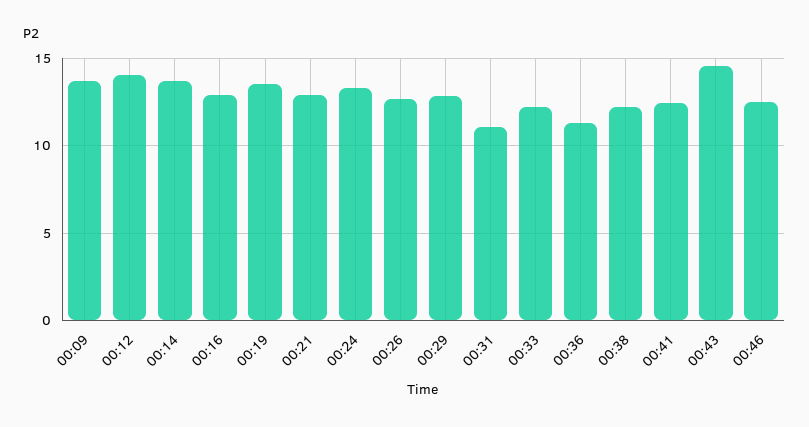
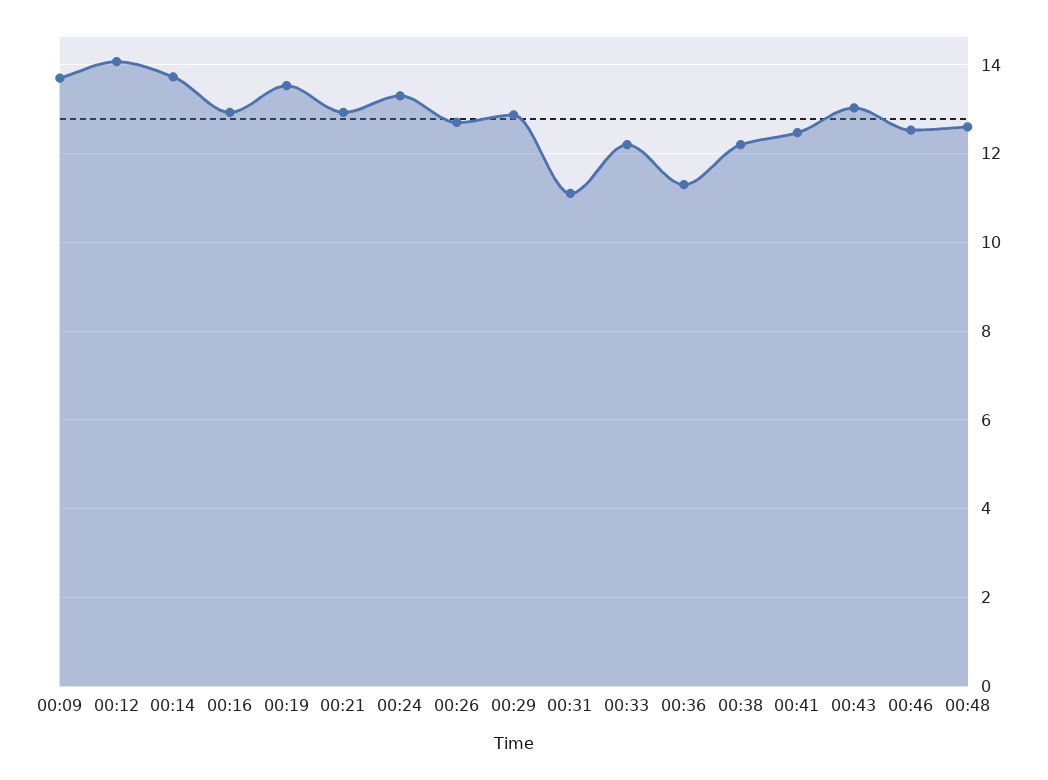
00:43: 14.5 -> 13
00:48: none -> 12.6

